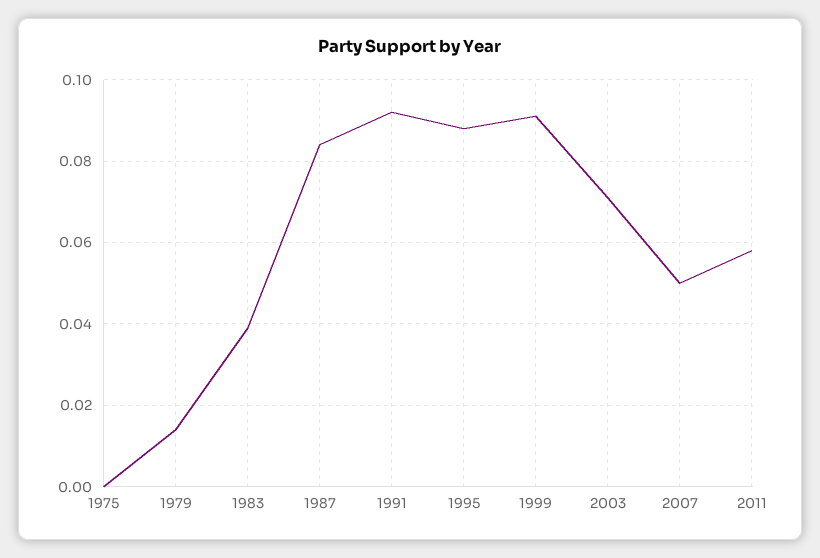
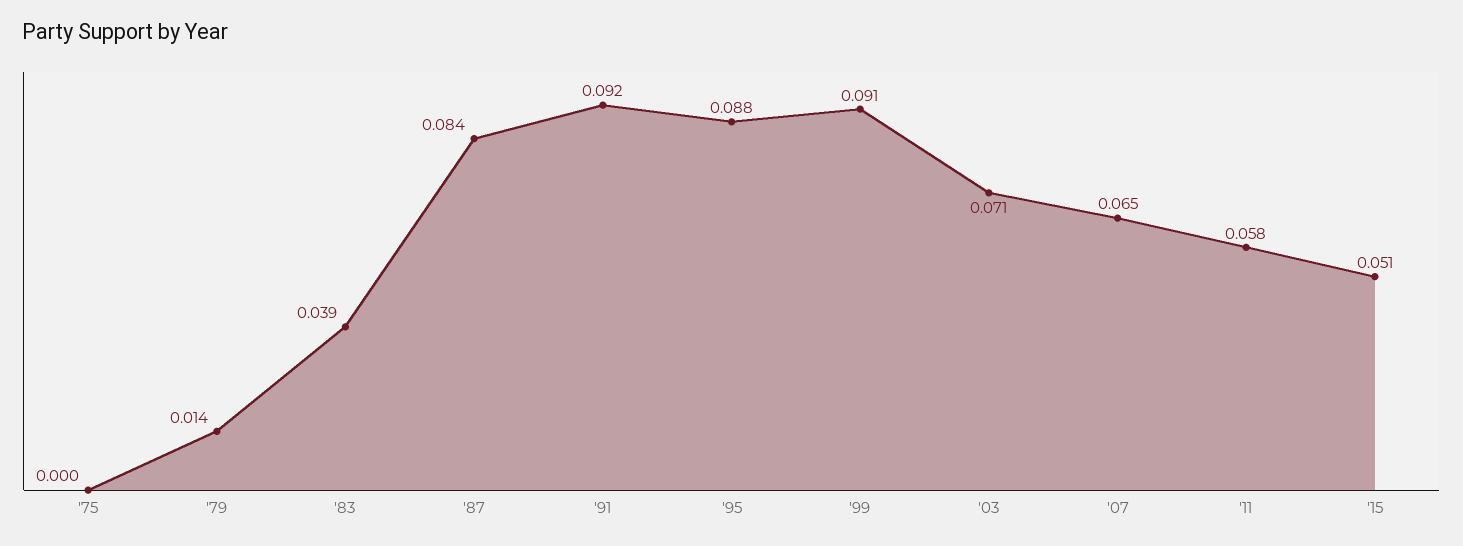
2007: 0.05 -> 0.065
'15: none -> 0.051

